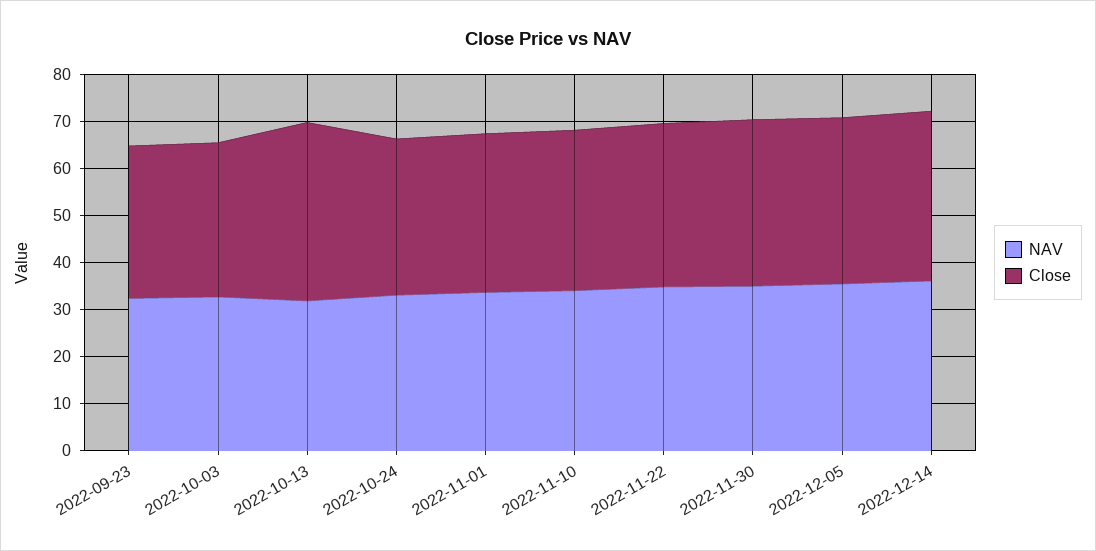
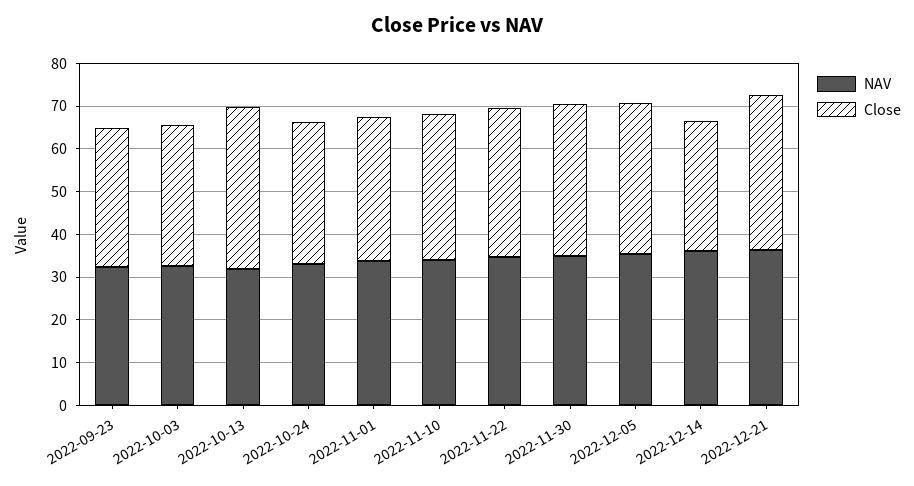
Close, 2022-12-14: 36 -> 30
NAV, 2022-12-21: none -> 36
Close, 2022-12-21: none -> 36

